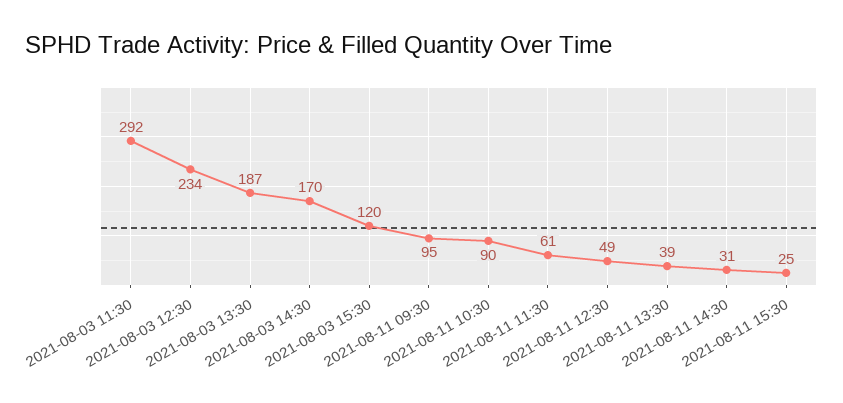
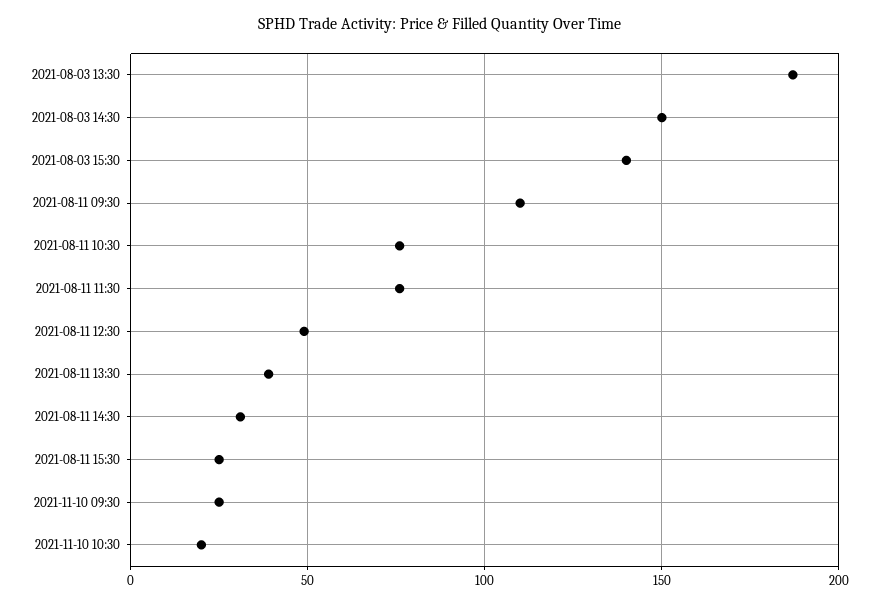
2021-08-03 11:30: 292 -> none
2021-08-03 12:30: 234 -> none
2021-08-03 14:30: 170 -> 150
2021-08-03 15:30: 120 -> 140
2021-08-11 09:30: 95 -> 110
2021-08-11 10:30: 90 -> 75
2021-08-11 11:30: 61 -> 75
2021-11-10 09:30: none -> 25
2021-11-10 10:30: none -> 20

